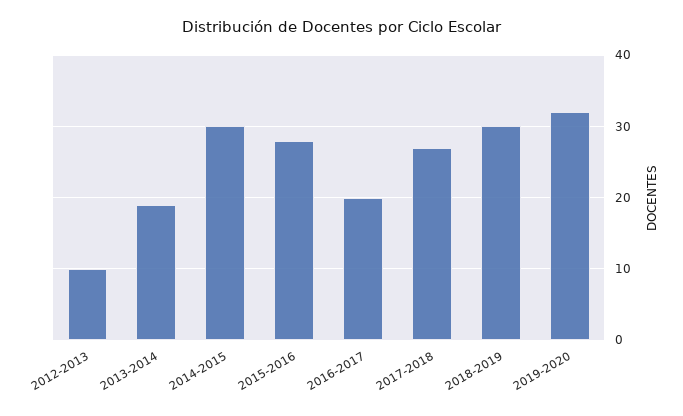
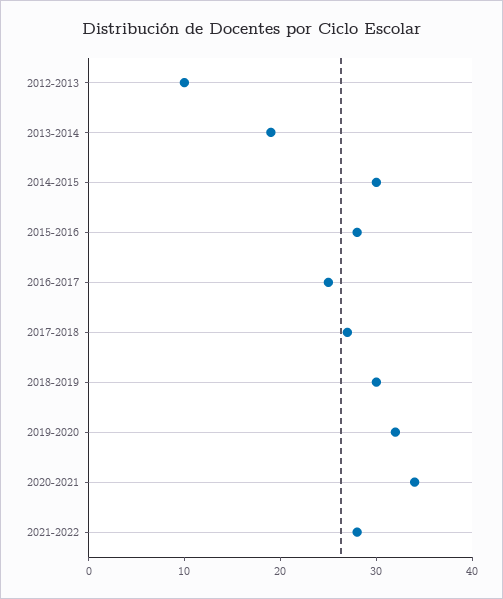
2016-2017: 20 -> 25
2020-2021: none -> 34
2021-2022: none -> 28

